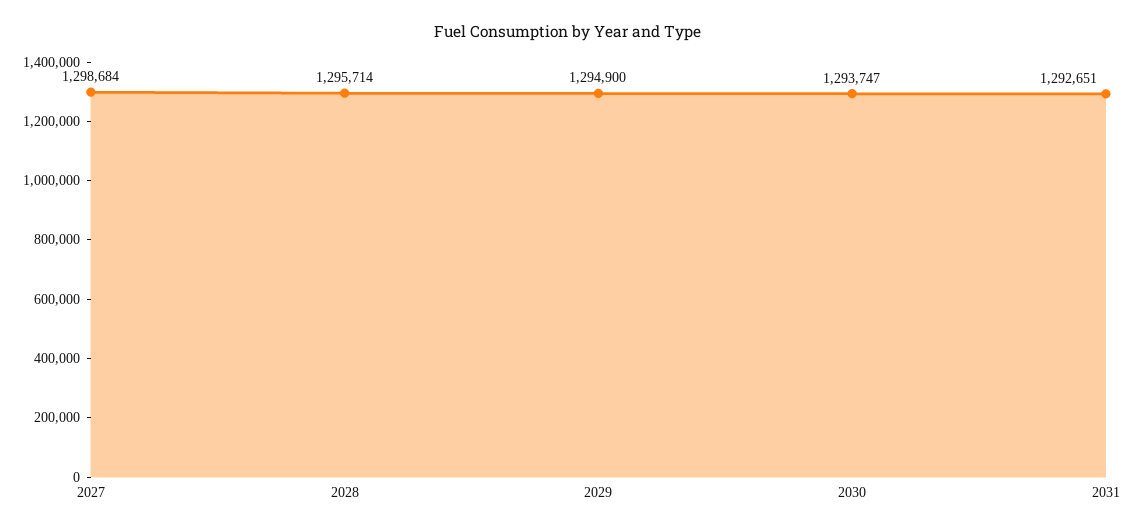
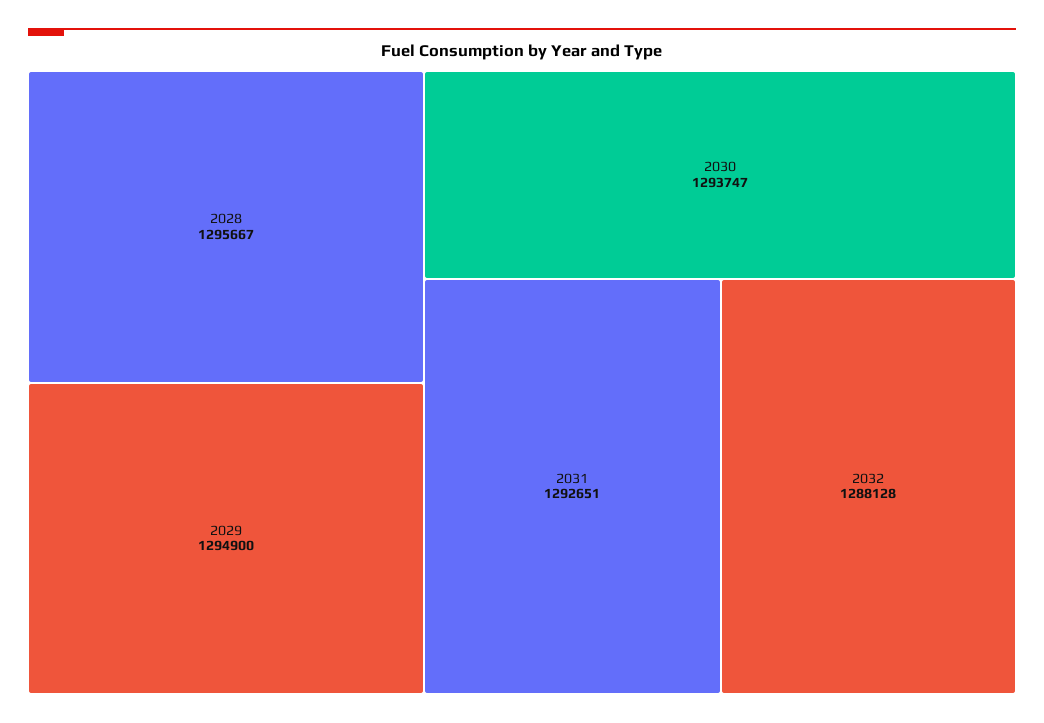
2027: 1298684 -> none
2028: 1295714 -> 1295667
2032: none -> 1288128

